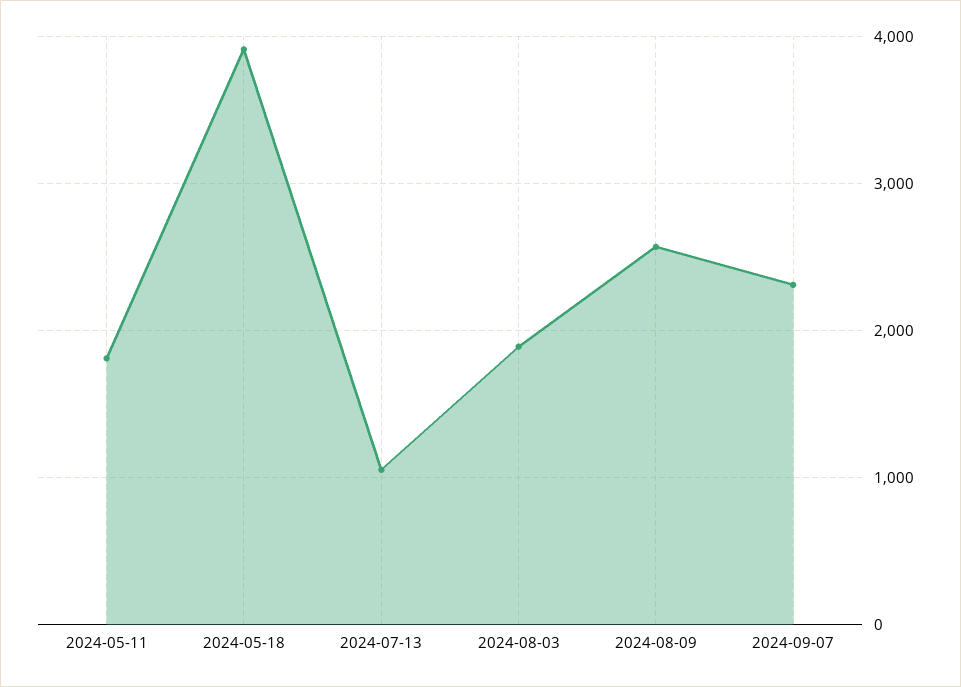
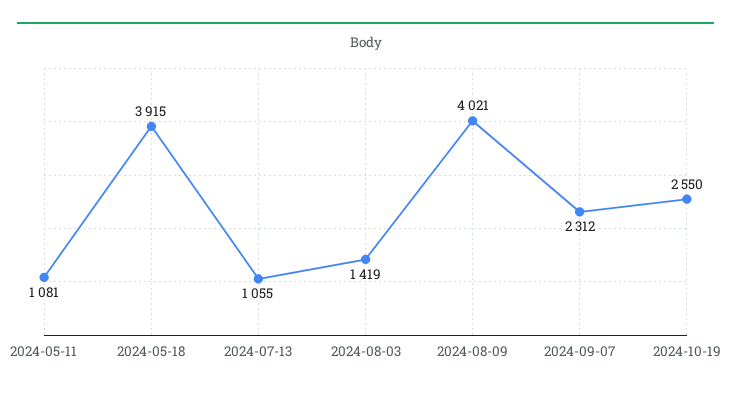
2024-05-11: 1800 -> 1081
2024-08-03: 1900 -> 1419
2024-08-09: 2600 -> 4021
2024-10-19: none -> 2550

